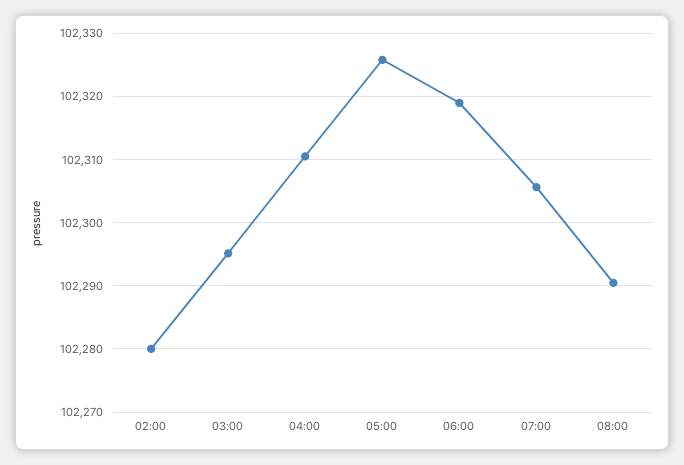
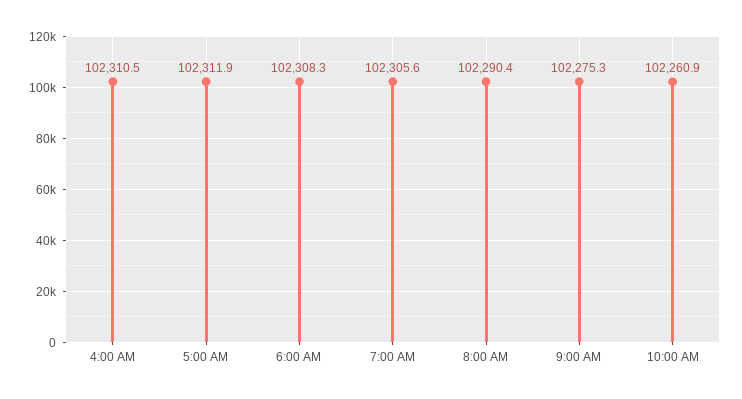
02:00: 102280 -> none
03:00: 102295 -> none
05:00: 102326 -> 102311.9
06:00: 102319 -> 102308.3
9:00 AM: none -> 102275.3
10:00 AM: none -> 102260.9

